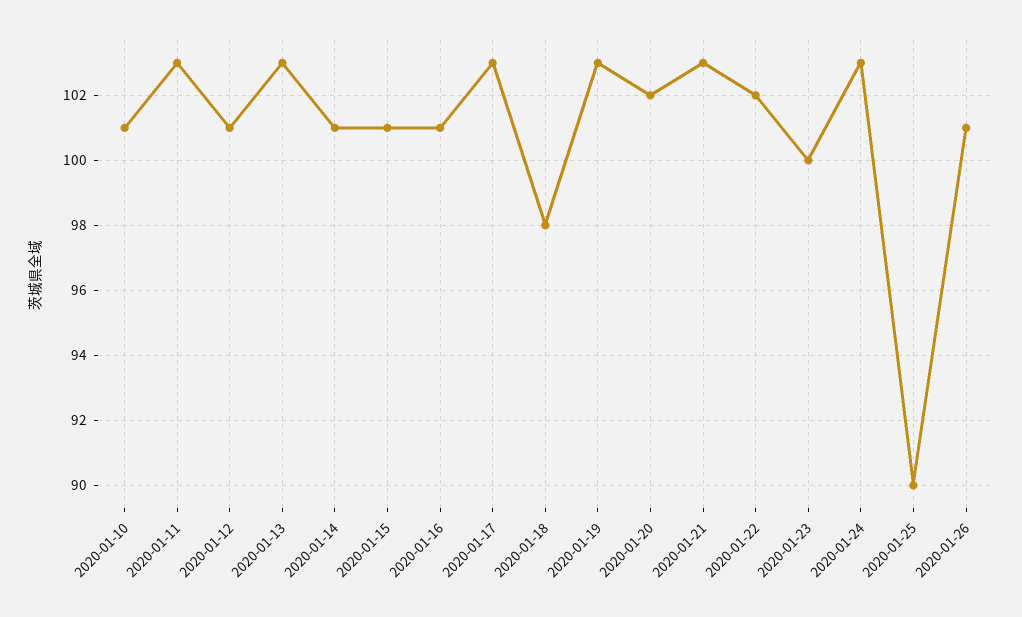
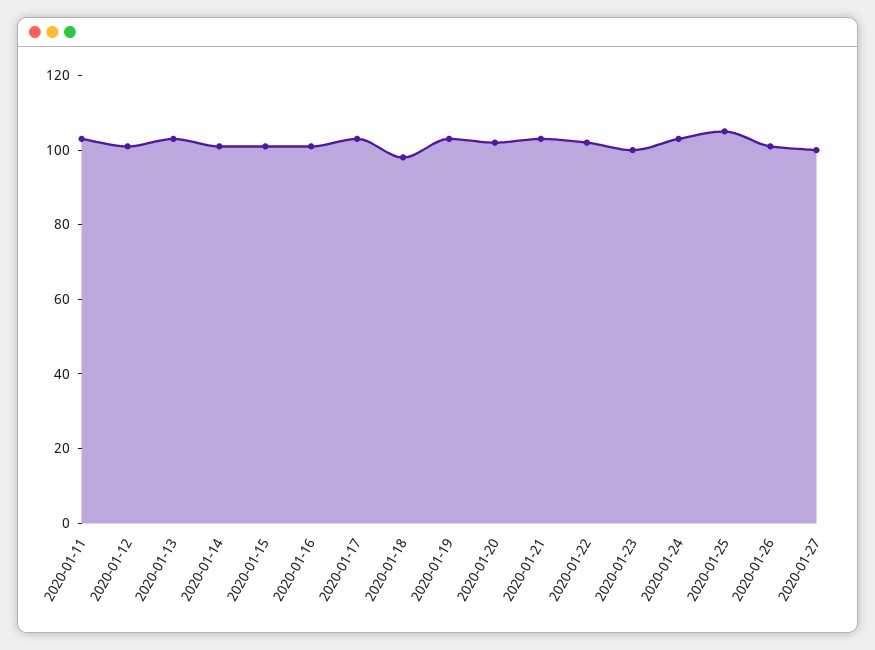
2020-01-10: 101 -> none
2020-01-25: 90 -> 105
2020-01-27: none -> 100

